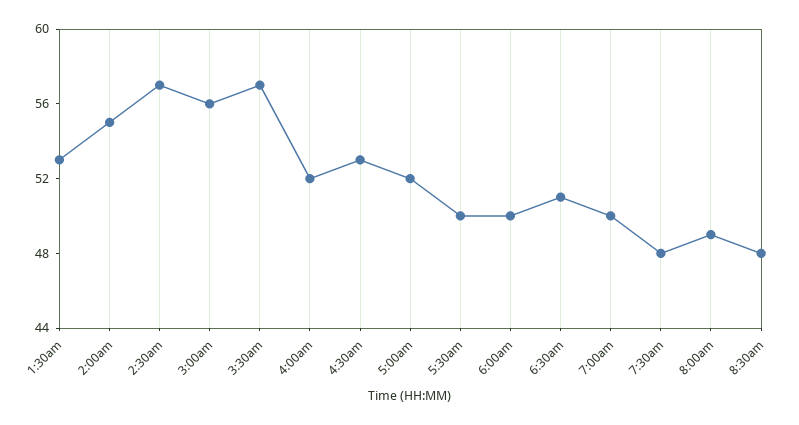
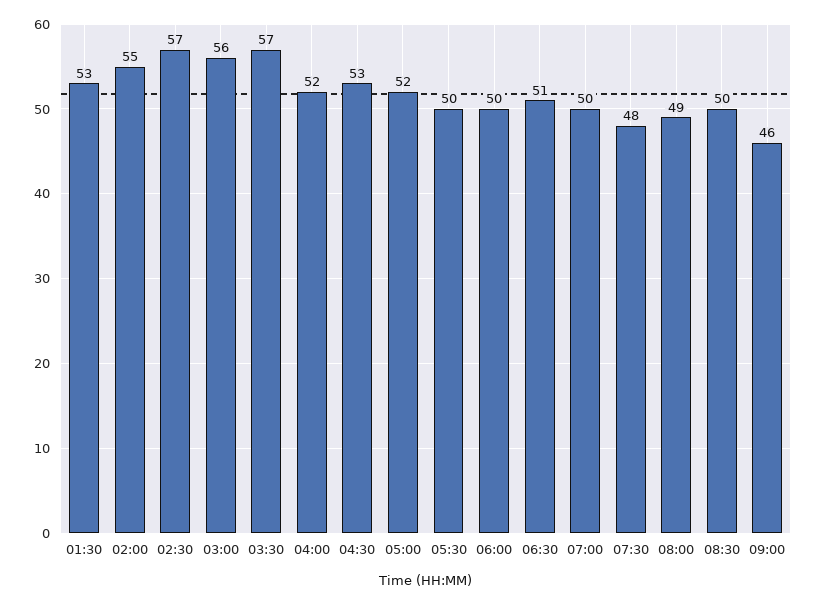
8:30am: 48 -> 50
09:00: none -> 46

